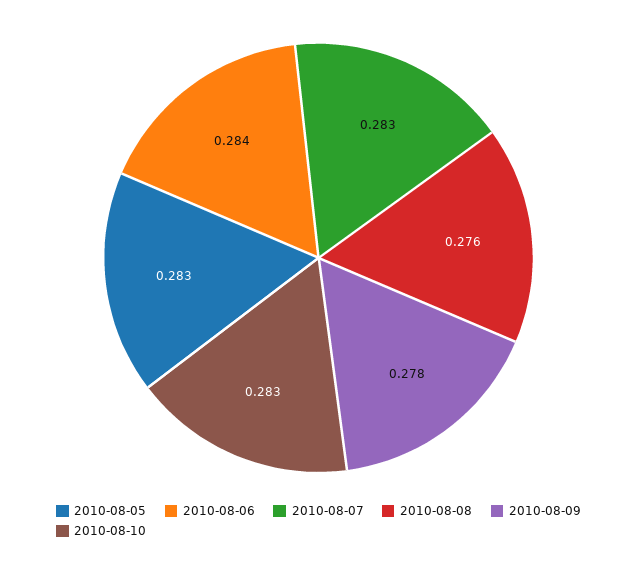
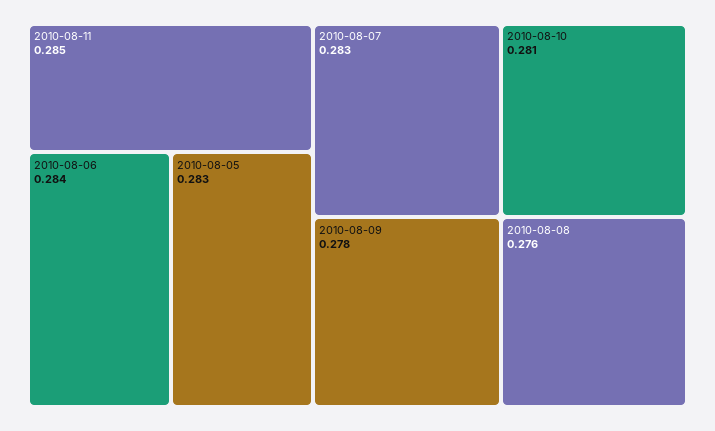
2010-08-10: 0.283 -> 0.281
2010-08-11: none -> 0.285

